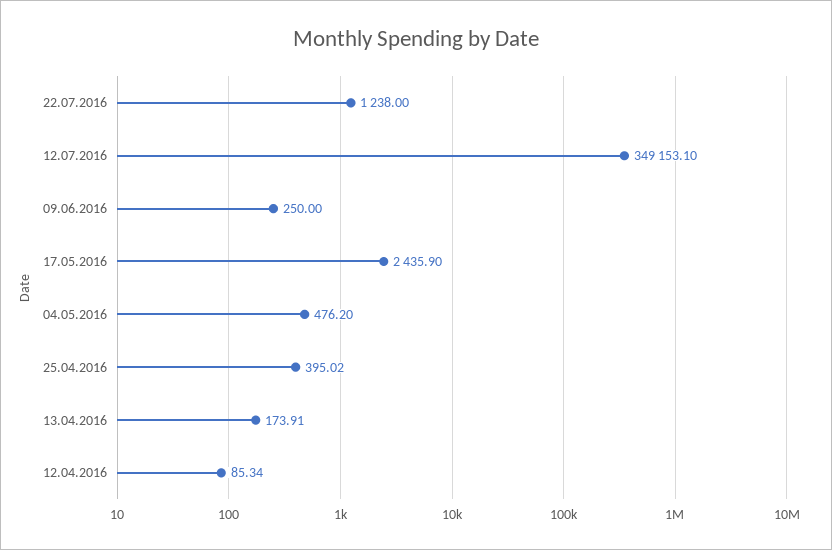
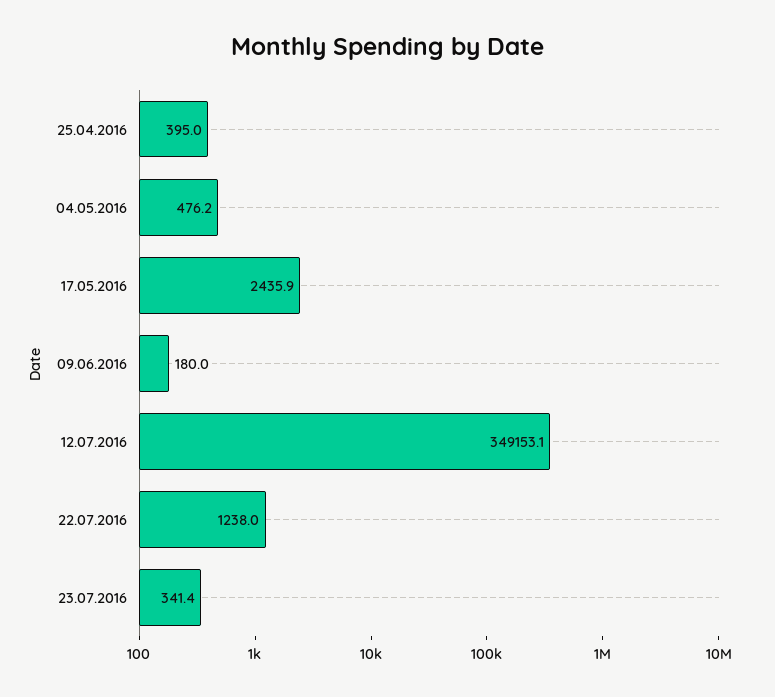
09.06.2016: 250 -> 180
13.04.2016: 173.91 -> none
12.04.2016: 85.34 -> none
23.07.2016: none -> 341.4

